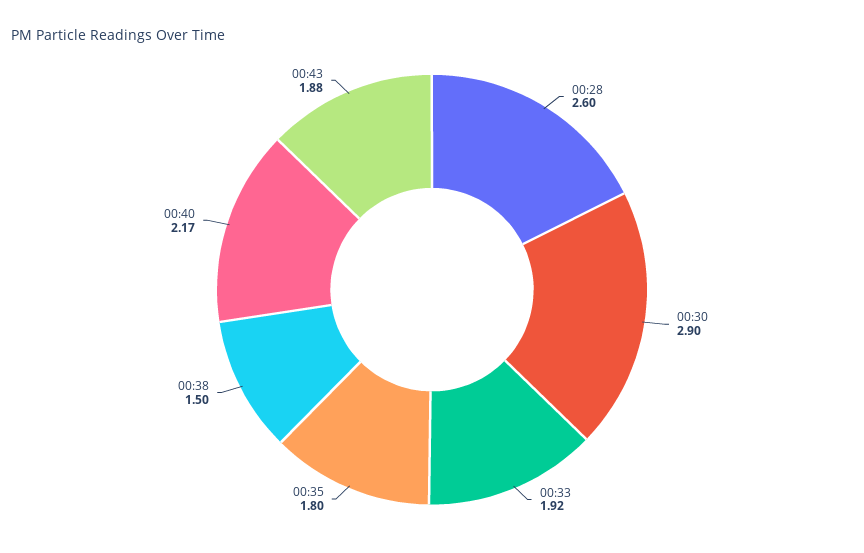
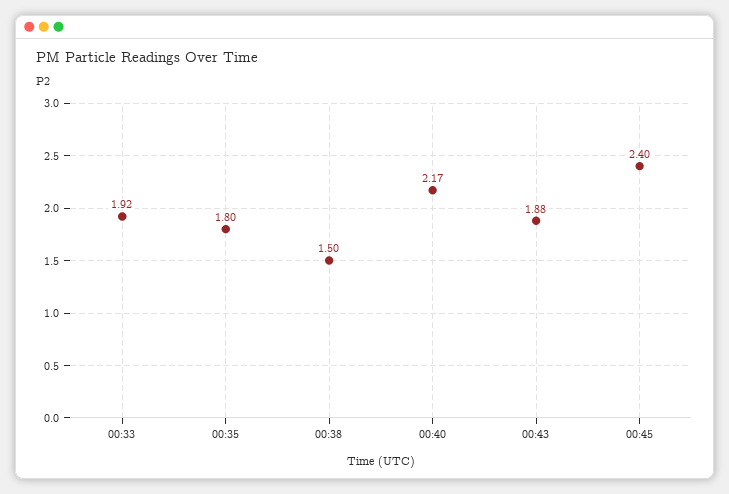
00:28: 2.6 -> none
00:30: 2.9 -> none
00:45: none -> 2.4

